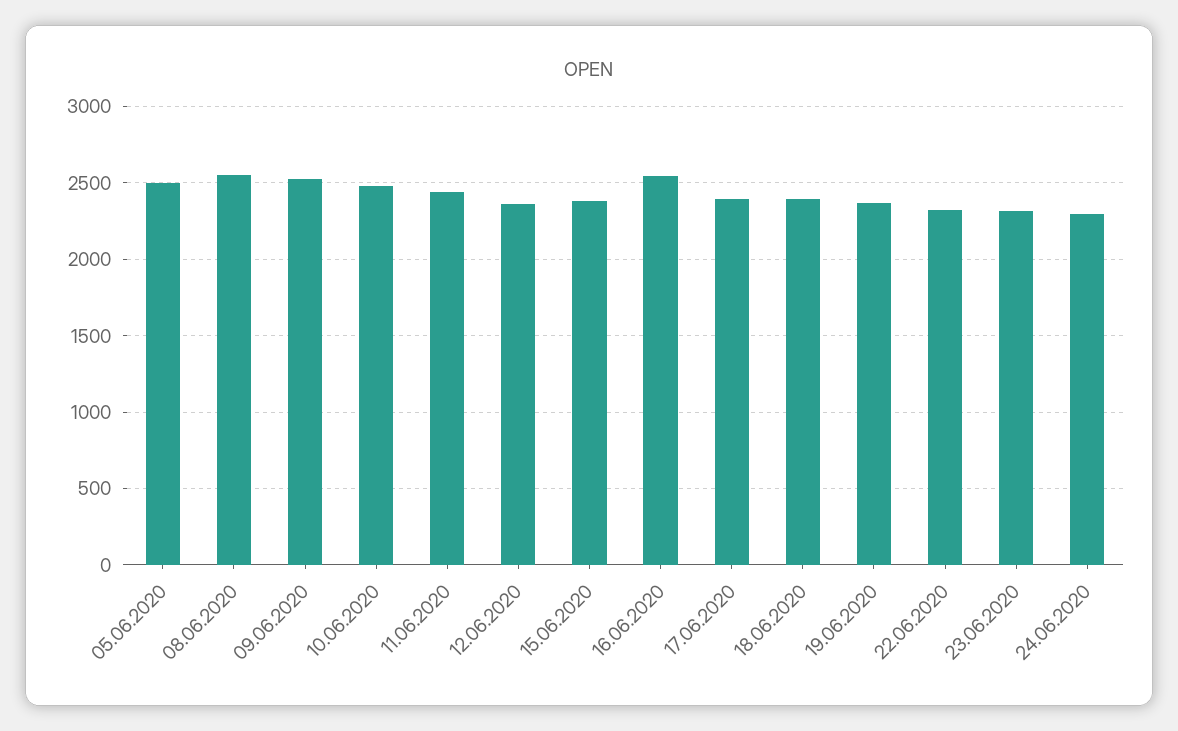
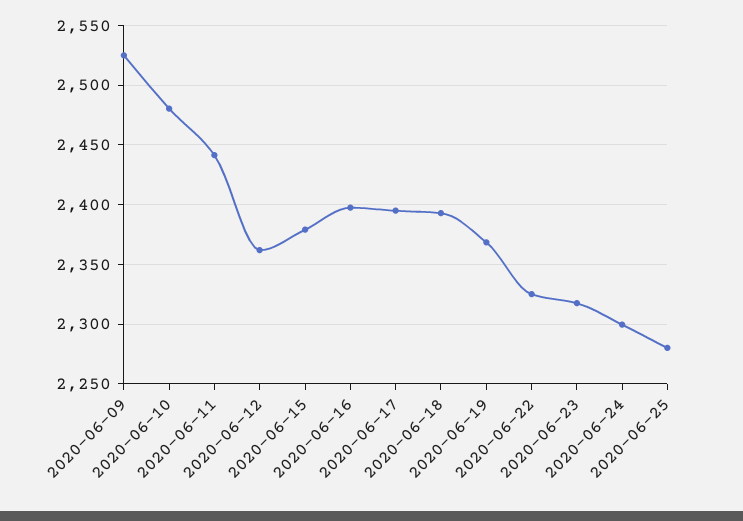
05.06.2020: 2500 -> none
08.06.2020: 2550 -> none
16.06.2020: 2550 -> 2400
2020-06-25: none -> 2280

